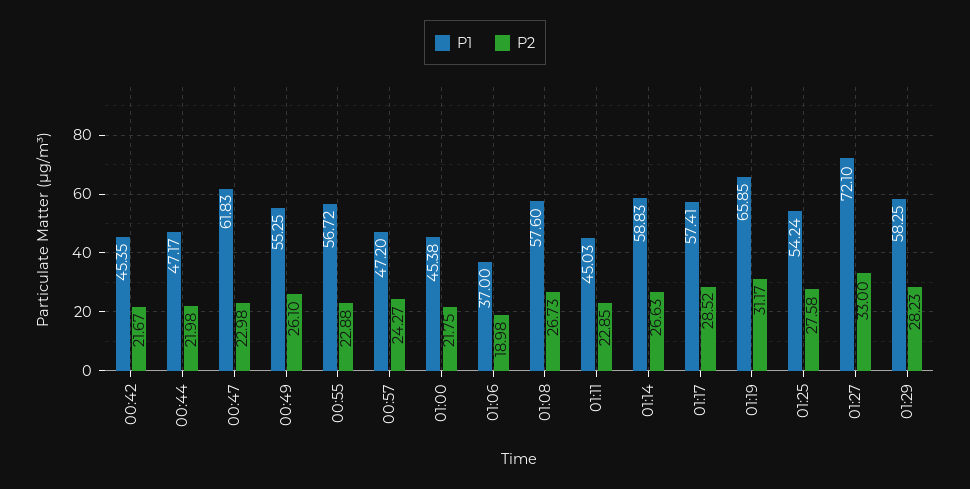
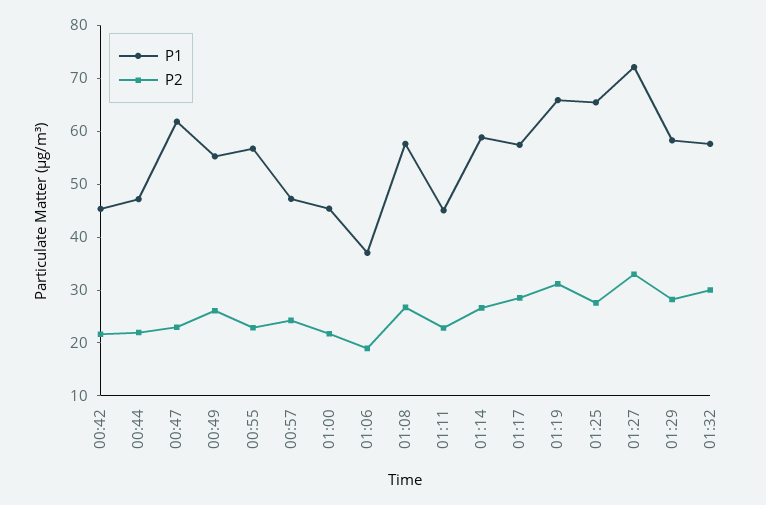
P1, 01:25: 54.24 -> 66
P1, 01:32: none -> 58
P2, 01:32: none -> 30

